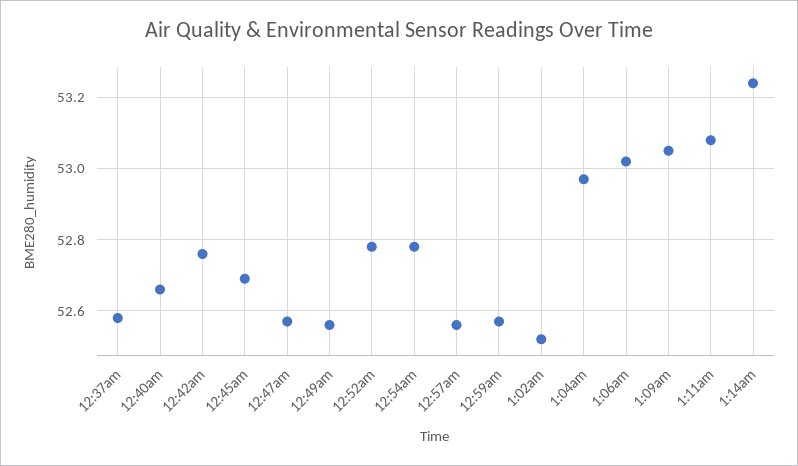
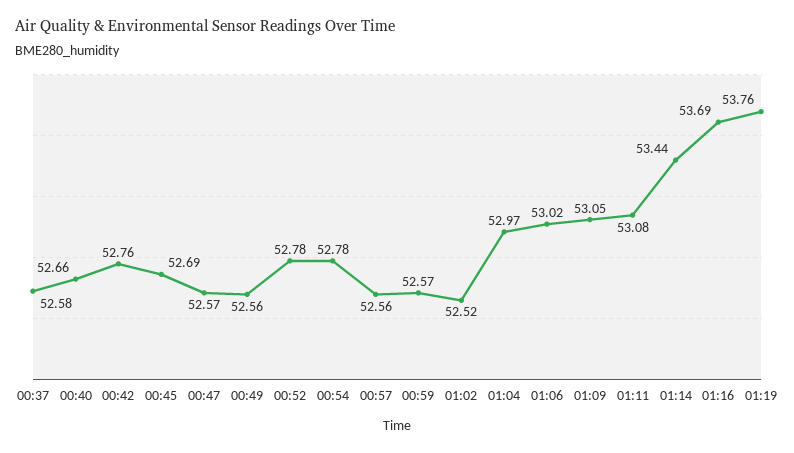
1:14am: 53.25 -> 53.44
01:16: none -> 53.69
01:19: none -> 53.76

